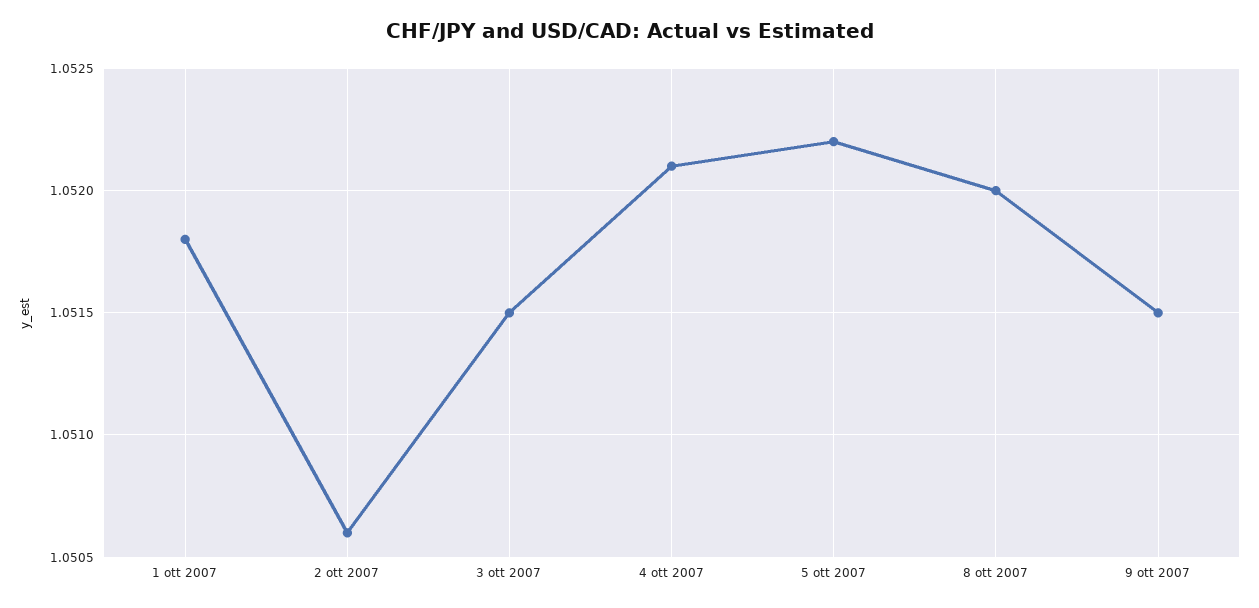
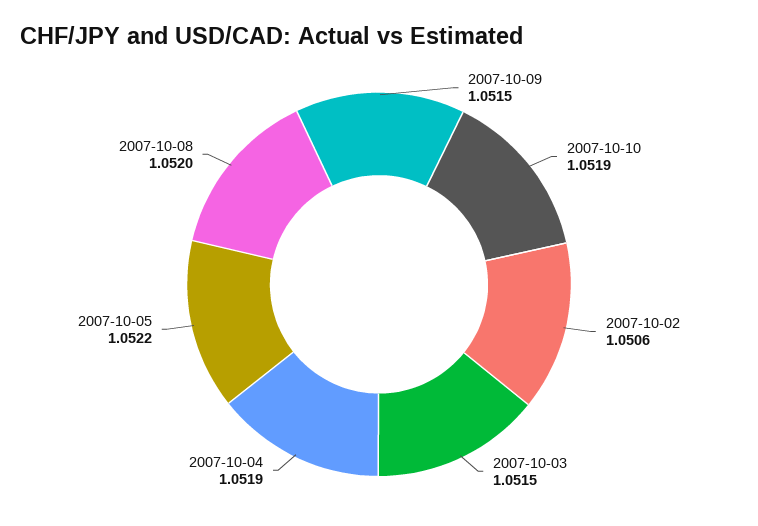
1 ott 2007: 1.0518 -> none
4 ott 2007: 1.0521 -> 1.0519
2007-10-10: none -> 1.0519

